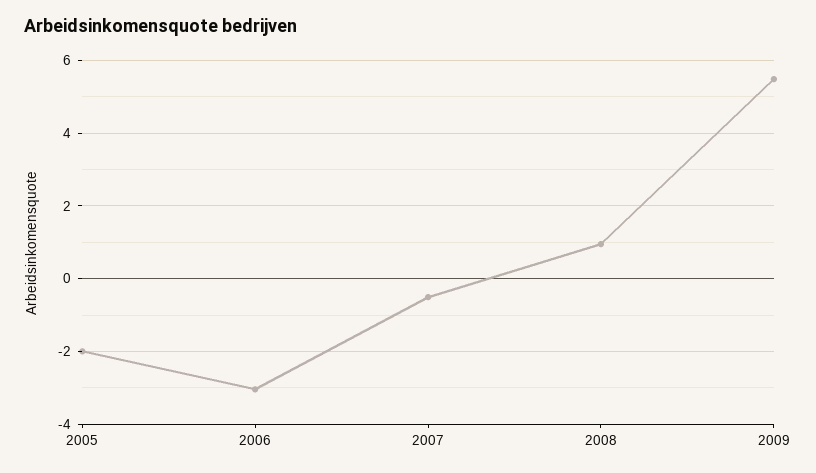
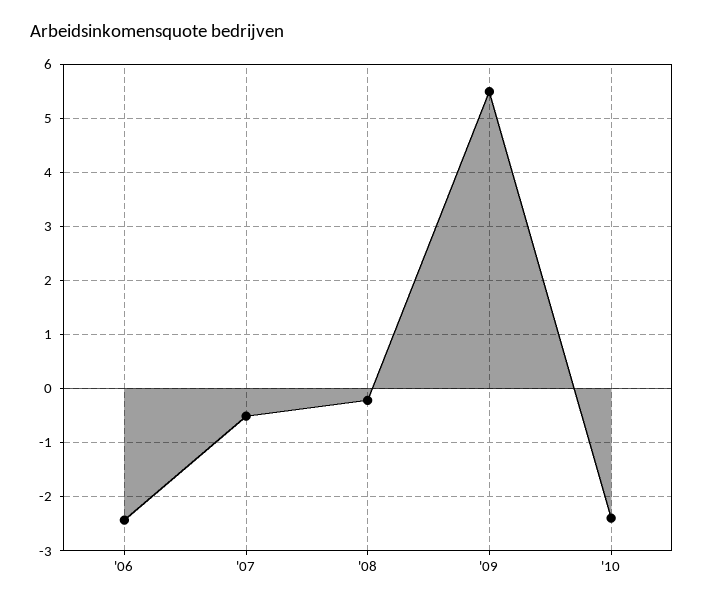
2005: -2 -> none
2006: -3 -> -2.4
2008: 1 -> -0.2
'10: none -> -2.4

